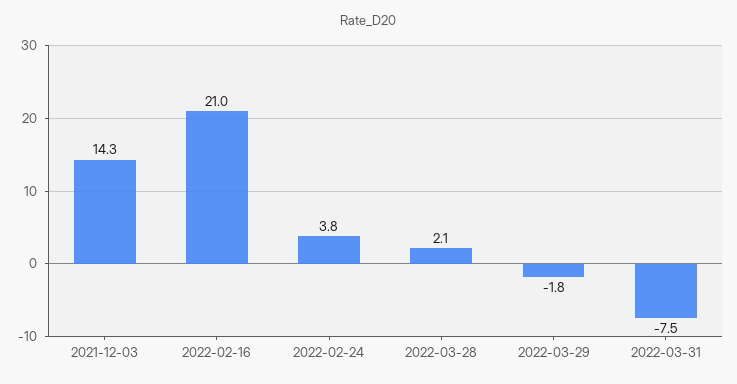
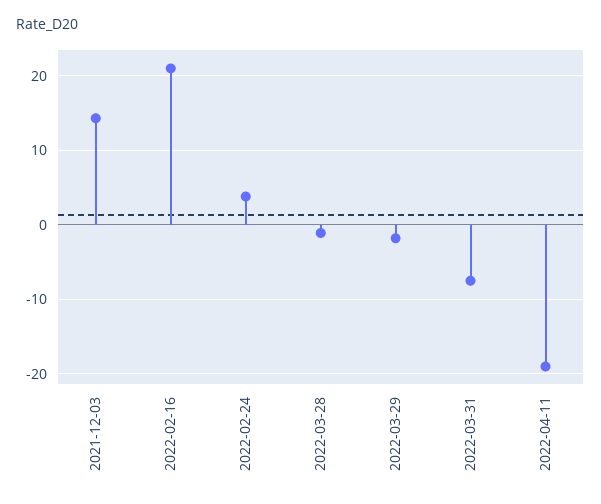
2022-03-28: 2.1 -> -1
2022-04-11: none -> -19

